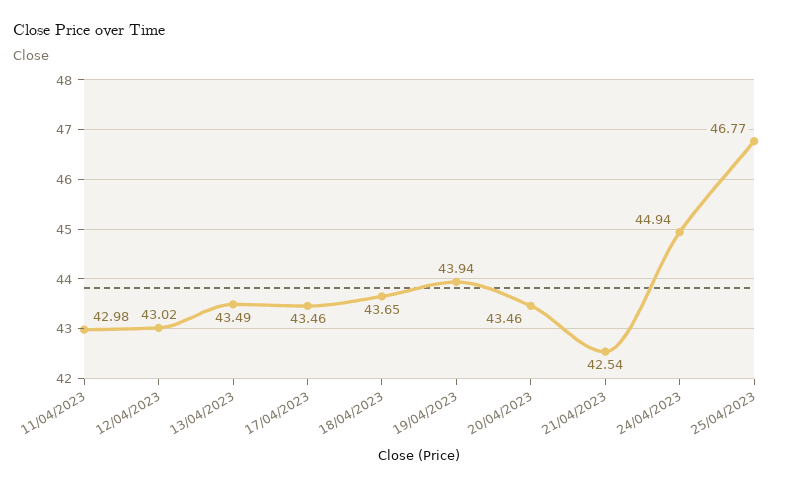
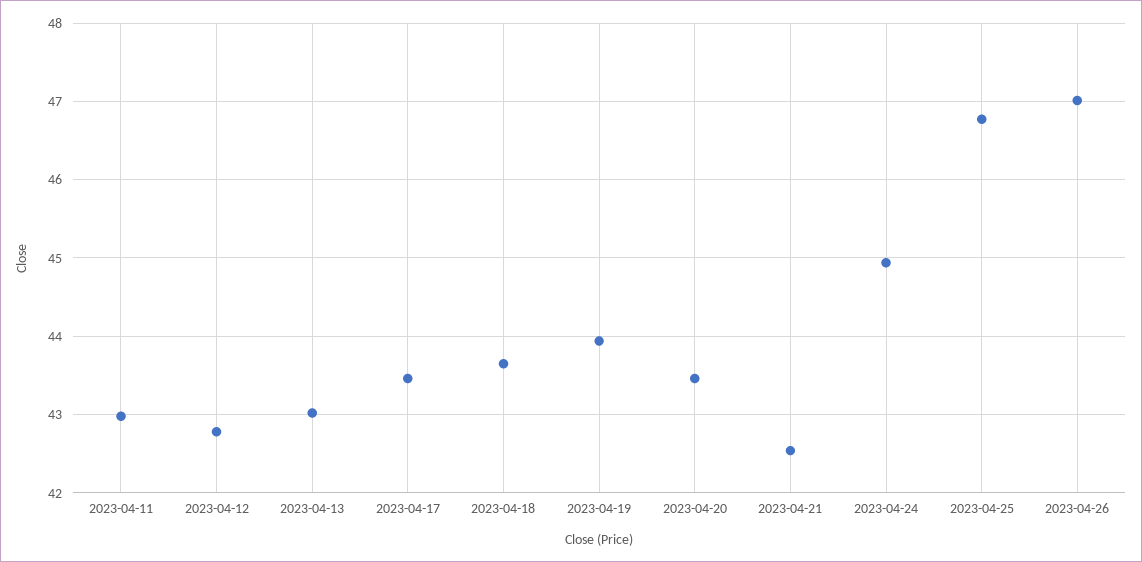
12/04/2023: 43.02 -> 42.8
13/04/2023: 43.49 -> 43
2023-04-26: none -> 47

